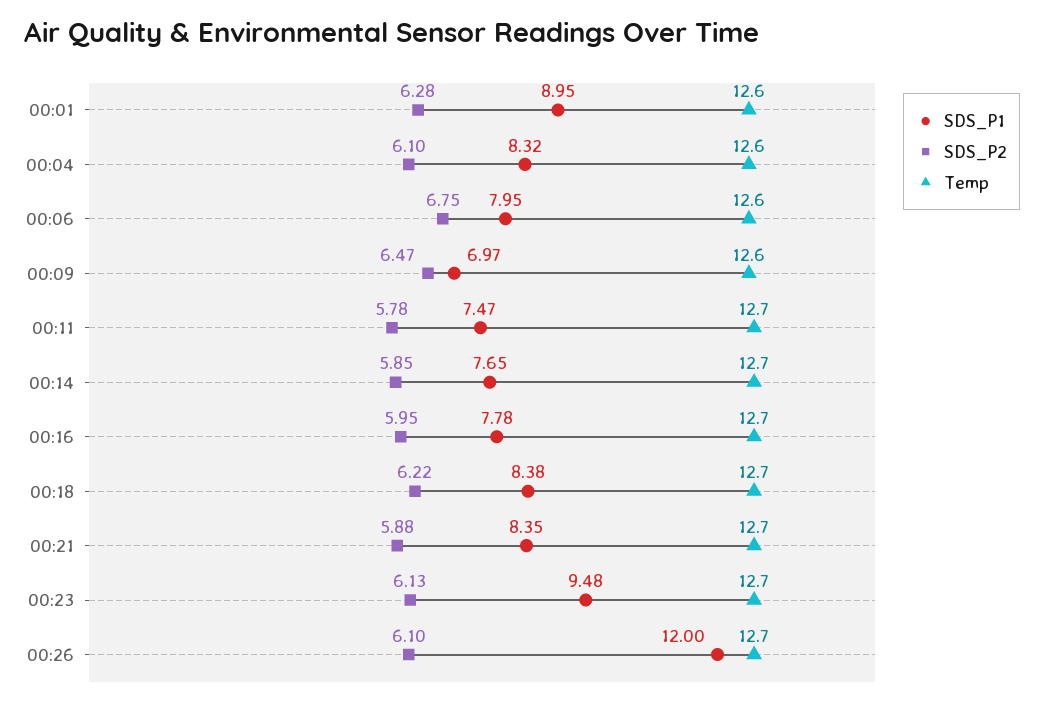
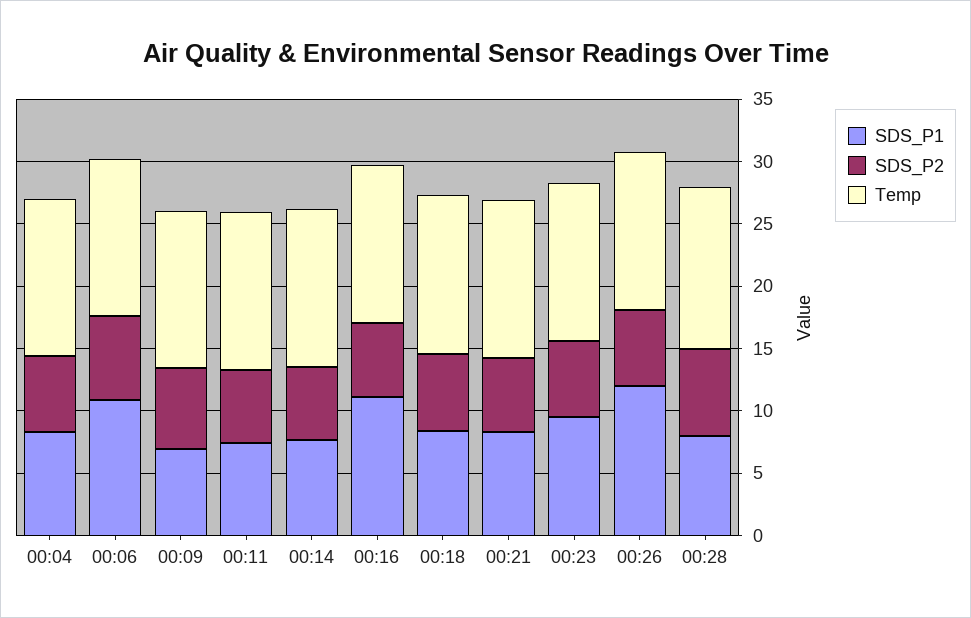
SDS_P1, 00:01: 8.95 -> none
SDS_P2, 00:01: 6.28 -> none
Temp, 00:01: 12.6 -> none
SDS_P1, 00:06: 7.95 -> 11
SDS_P1, 00:16: 7.78 -> 11
SDS_P1, 00:28: none -> 8
SDS_P2, 00:28: none -> 7
Temp, 00:28: none -> 13

